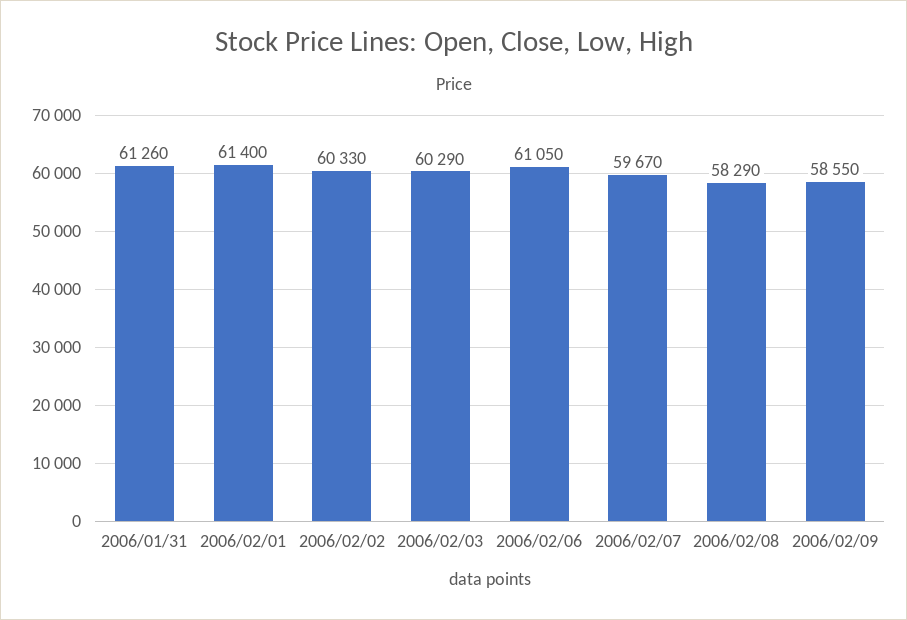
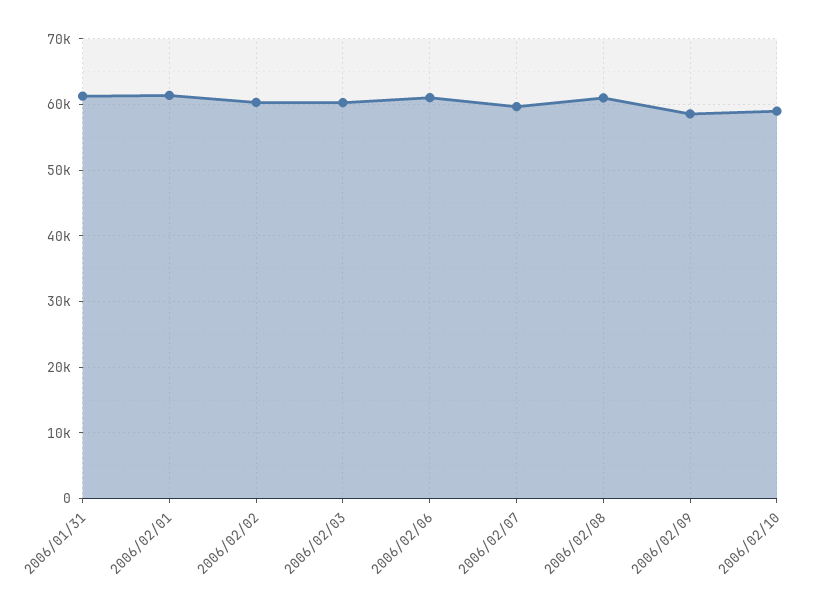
2006/02/08: 58290 -> 61000
2006/02/10: none -> 59000

